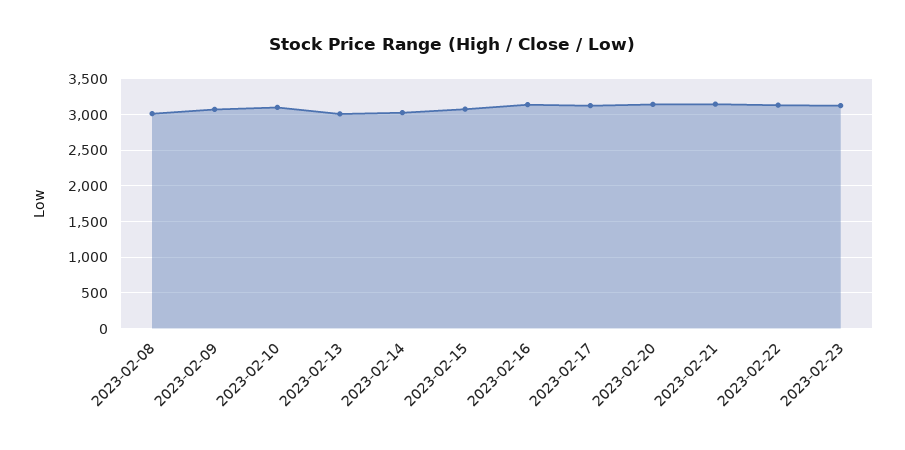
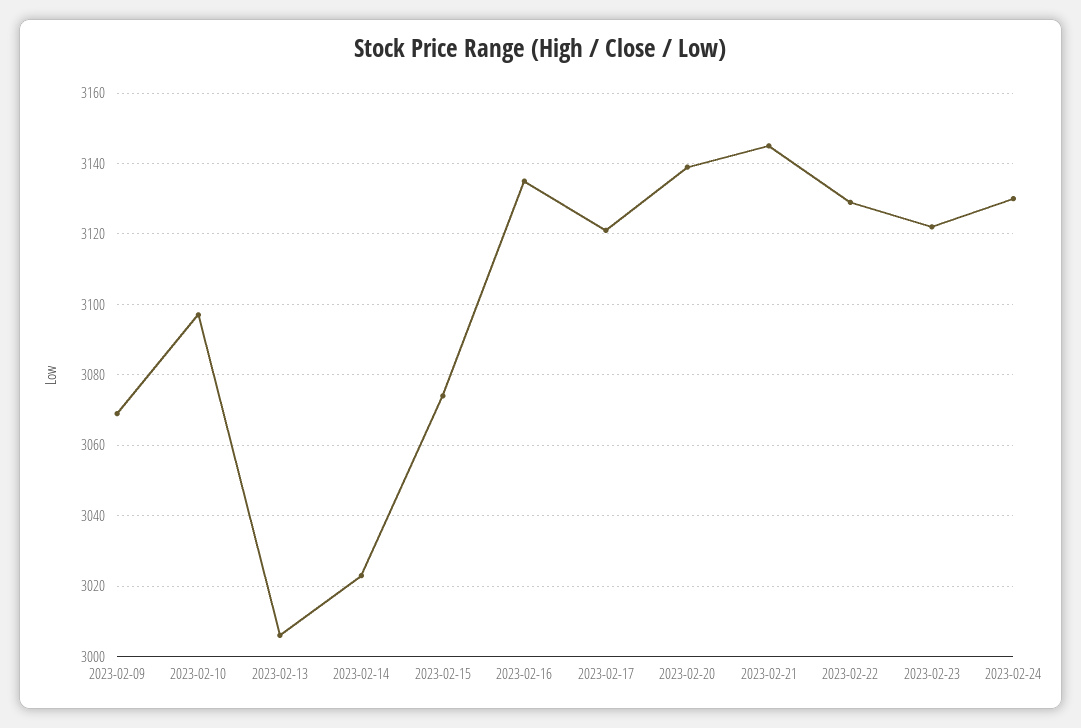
2023-02-08: 3000 -> none
2023-02-24: none -> 3130

